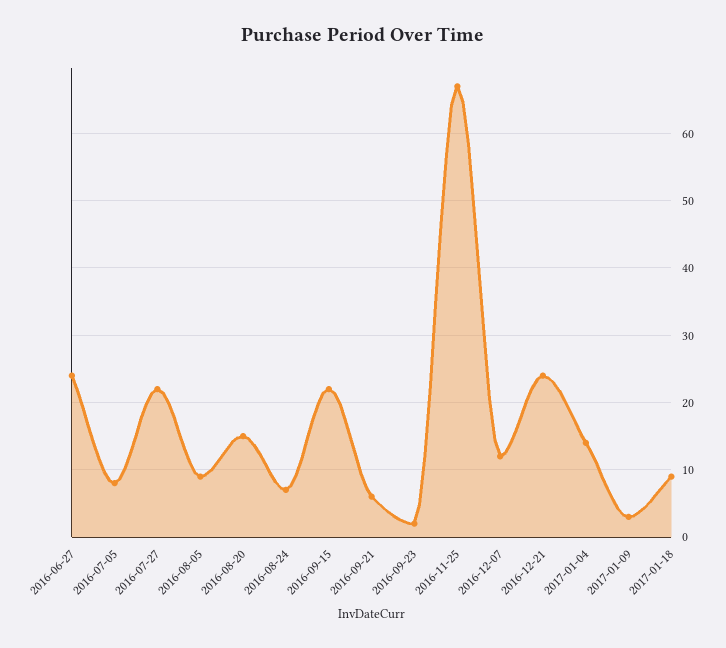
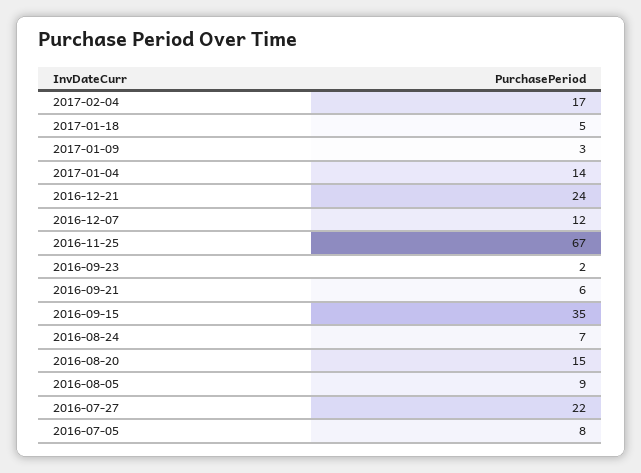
2016-06-27: 24 -> none
2016-09-15: 22 -> 35
2017-01-18: 9 -> 5
2017-02-04: none -> 17

